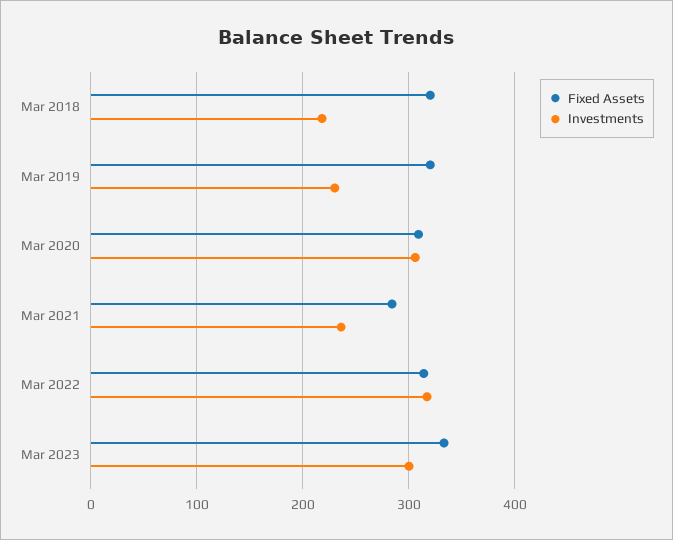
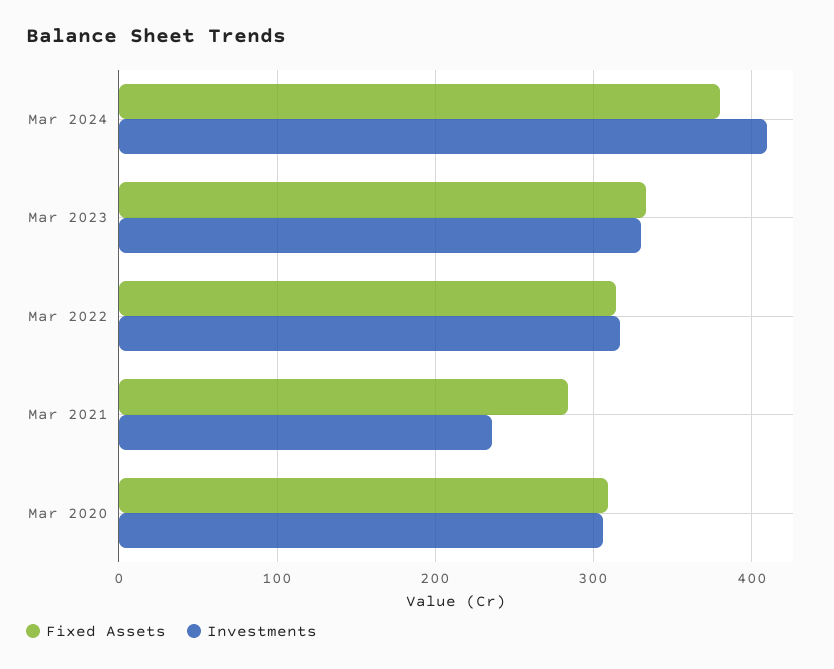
Fixed Assets, Mar 2018: 320 -> none
Investments, Mar 2018: 220 -> none
Fixed Assets, Mar 2019: 320 -> none
Investments, Mar 2019: 230 -> none
Investments, Mar 2023: 300 -> 330
Fixed Assets, Mar 2024: none -> 380
Investments, Mar 2024: none -> 410

